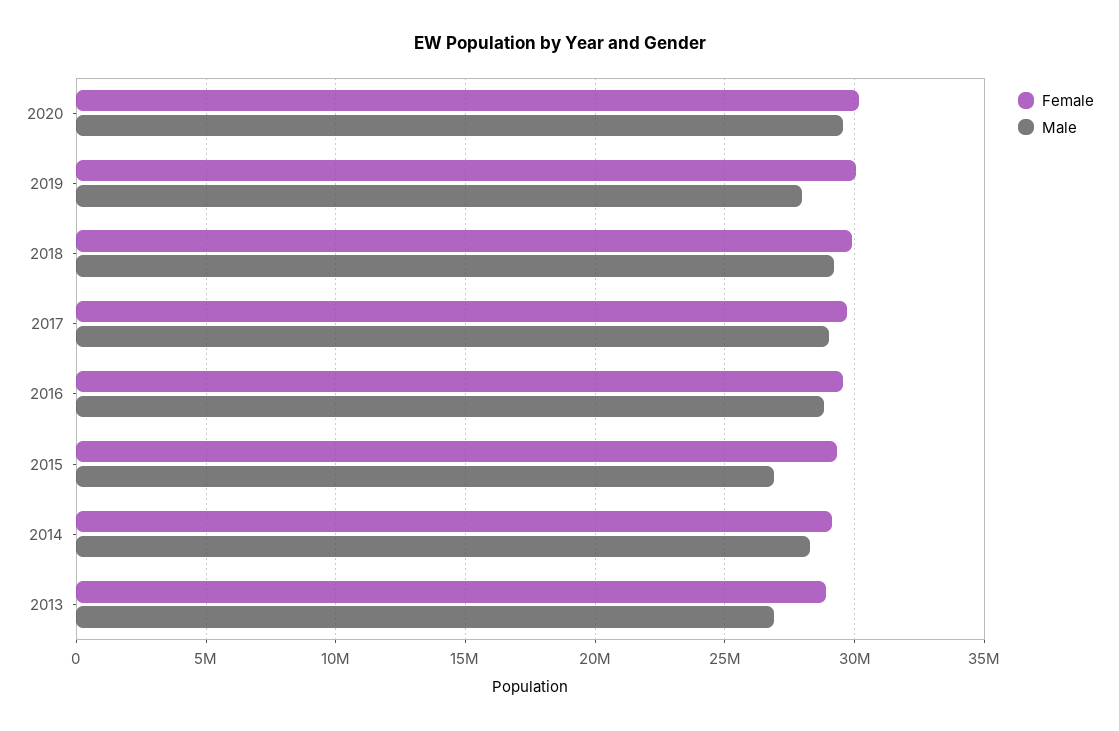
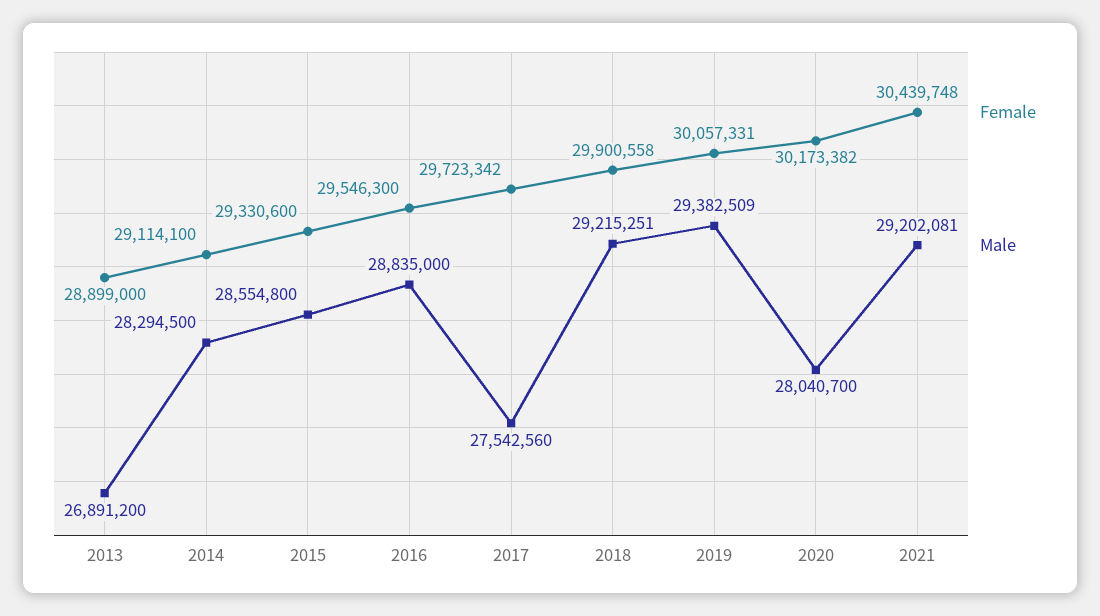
Male, 2020: 29500000 -> 28040700
Male, 2019: 28000000 -> 29382509
Male, 2017: 29000000 -> 27542560
Male, 2015: 27000000 -> 28554800
Female, 2021: none -> 30439748
Male, 2021: none -> 29202081

